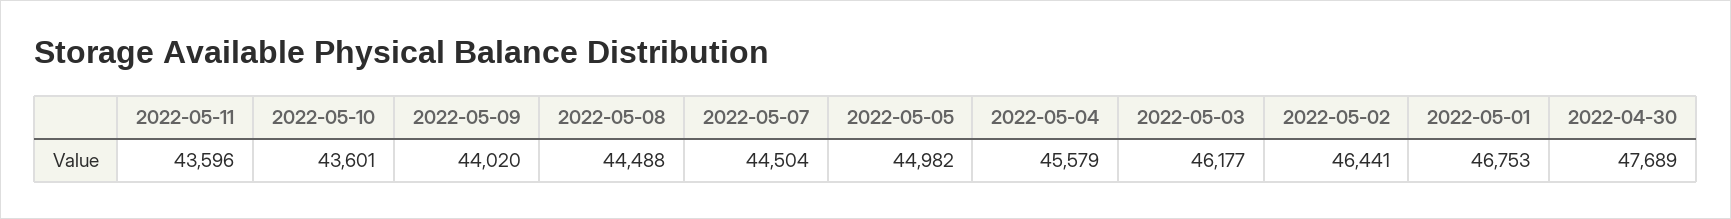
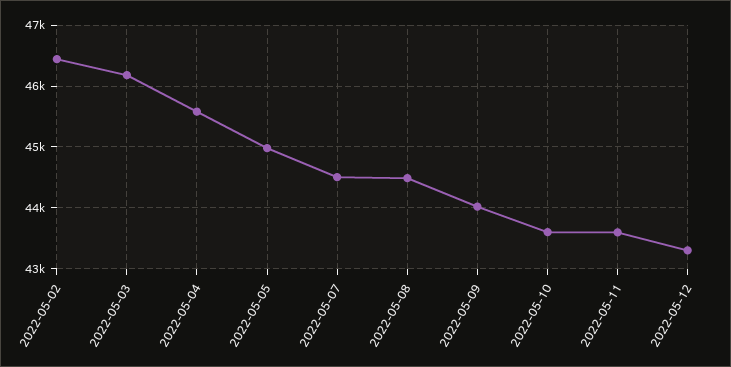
2022-05-01: 46753 -> none
2022-04-30: 47689 -> none
2022-05-12: none -> 43300

